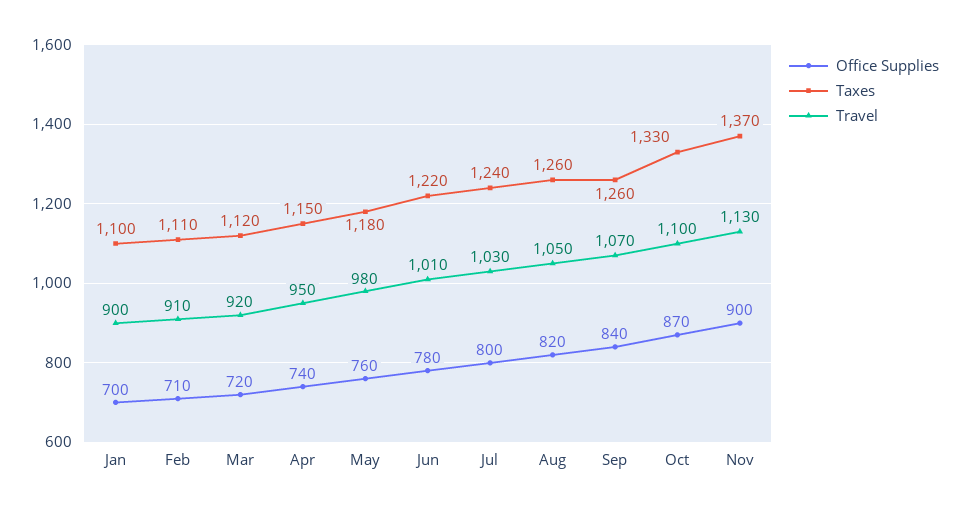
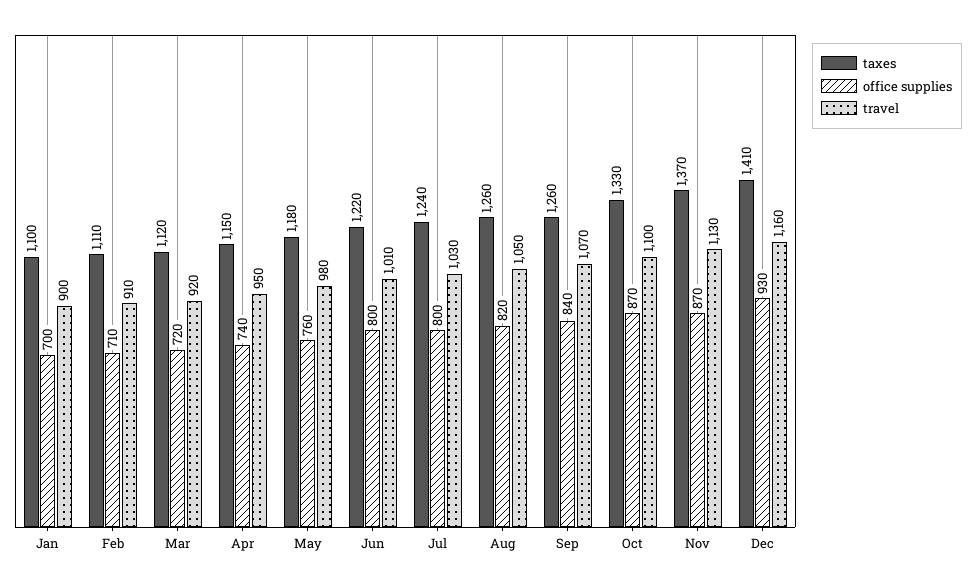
Office Supplies, Jun: 780 -> 800
Office Supplies, Nov: 900 -> 870
Taxes, Dec: none -> 1410
Office Supplies, Dec: none -> 930
Travel, Dec: none -> 1160

